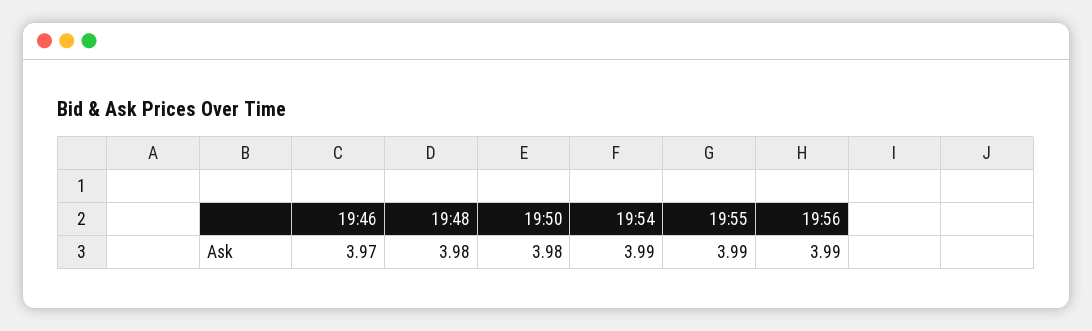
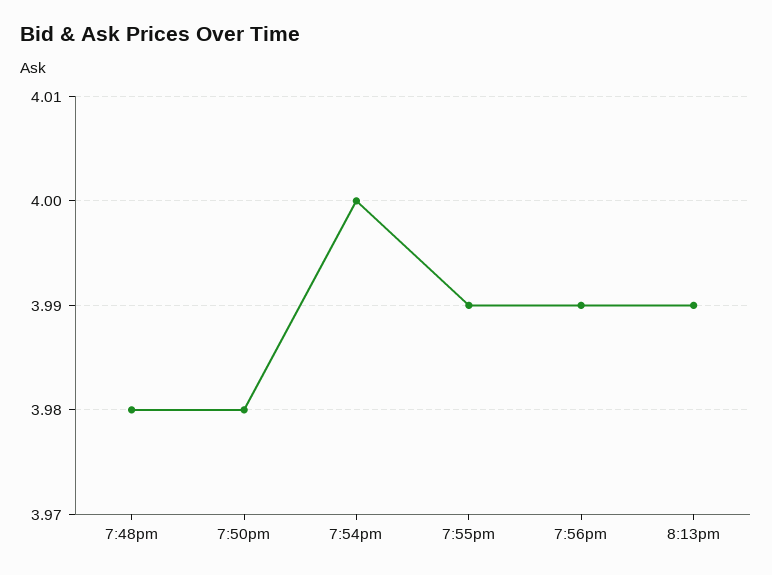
19:46: 3.97 -> none
19:54: 3.99 -> 4
8:13pm: none -> 3.99

